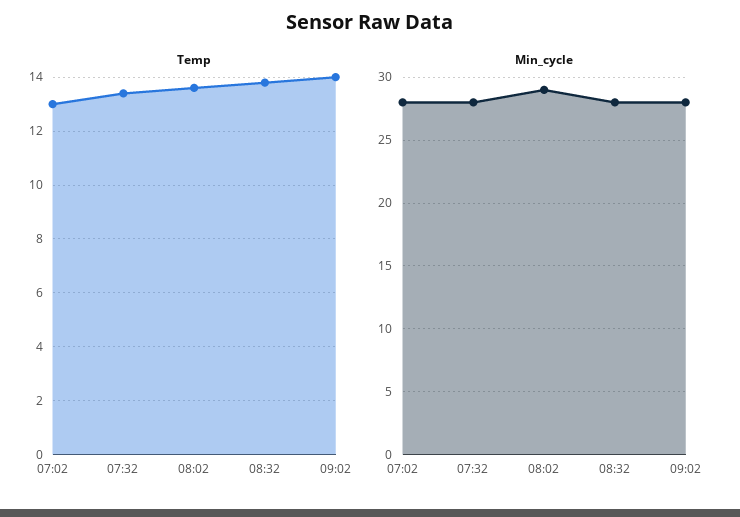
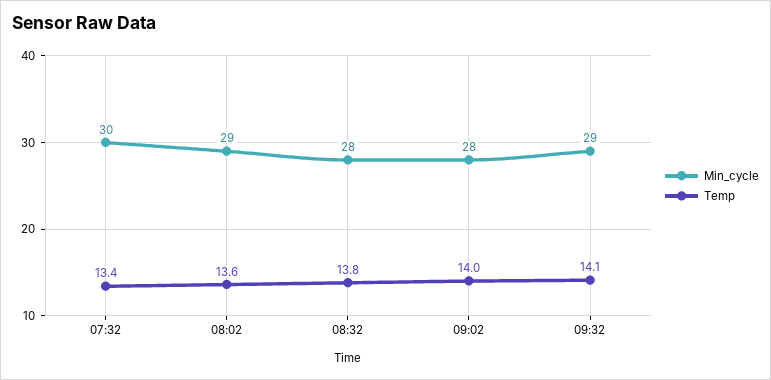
Temp, 07:02: 13 -> none
Min_cycle, 07:02: 28 -> none
Min_cycle, 07:32: 28 -> 30
Min_cycle, 09:32: none -> 29
Temp, 09:32: none -> 14.1

